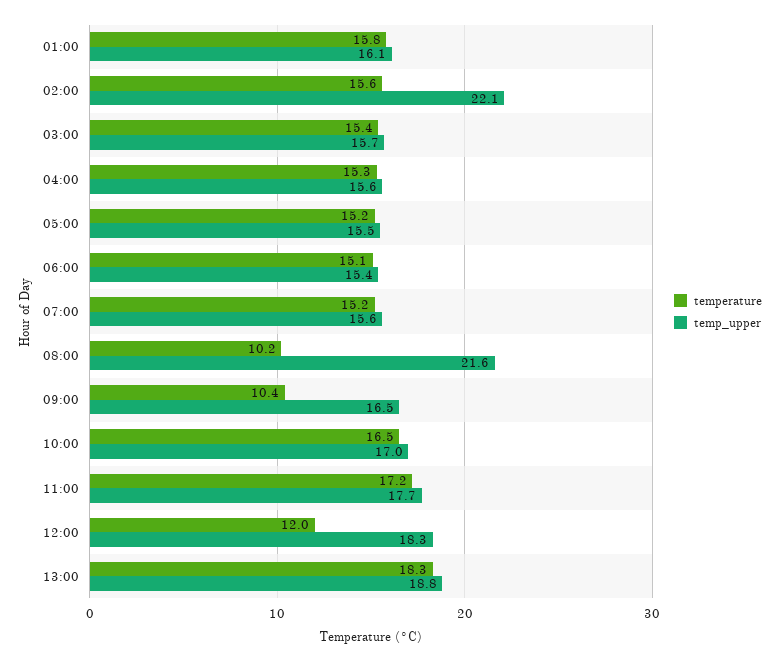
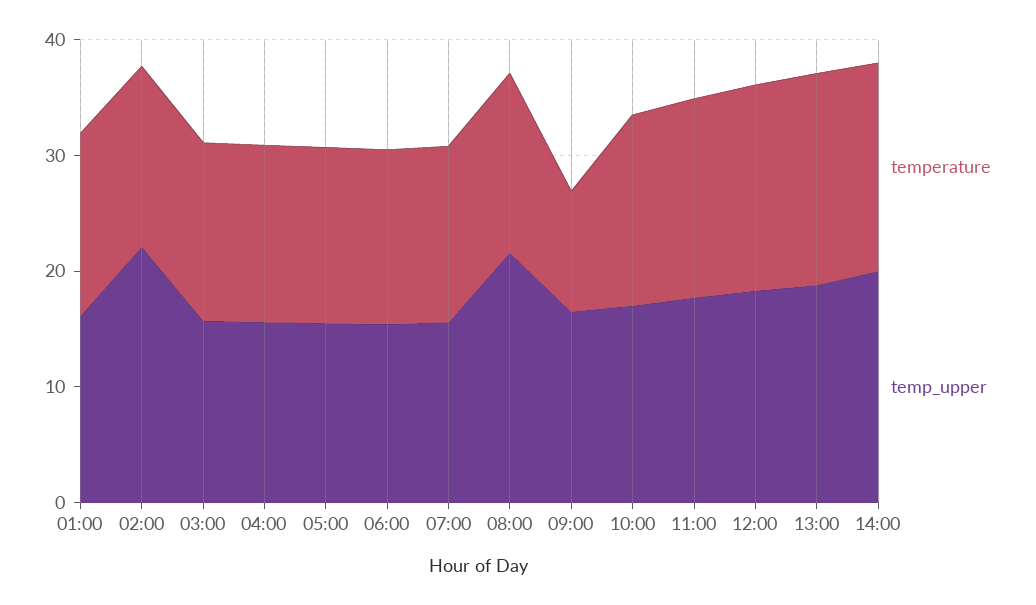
temperature, 08:00: 10.2 -> 16
temperature, 12:00: 12 -> 18
temperature, 14:00: none -> 18
temp_upper, 14:00: none -> 20

